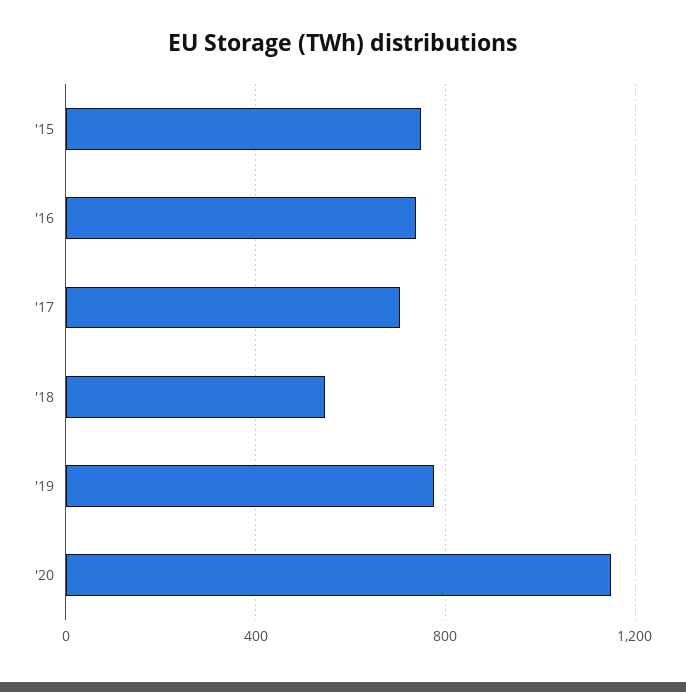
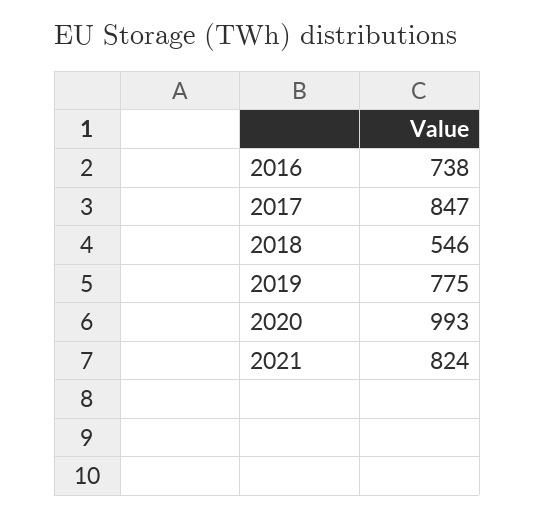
'15: 750 -> none
'17: 700 -> 847
'20: 1150 -> 993
2021: none -> 824

